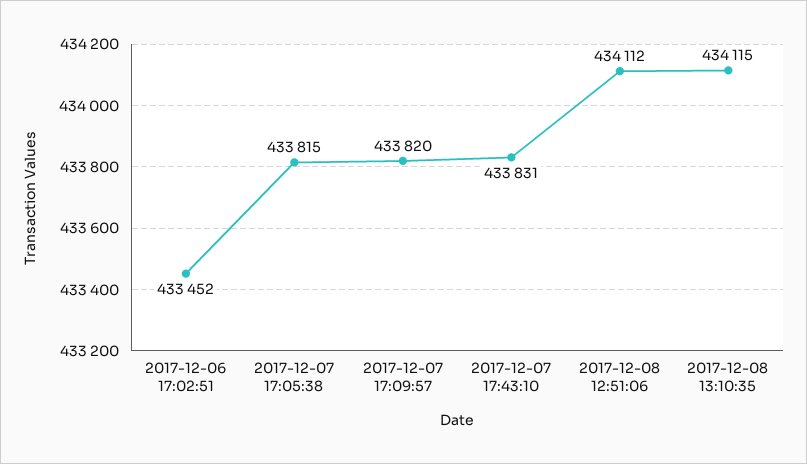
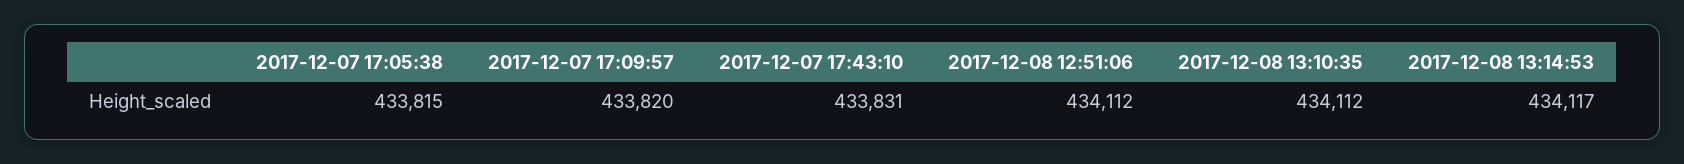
2017-12-06 17:02:51: 433452 -> none
2017-12-08 13:10:35: 434115 -> 434112
2017-12-08 13:14:53: none -> 434117

